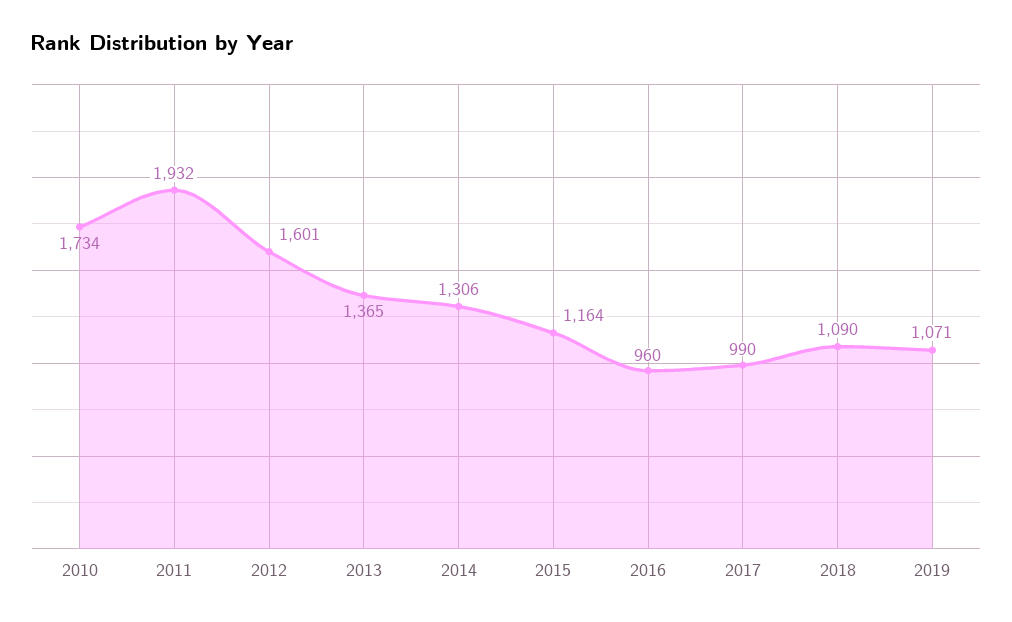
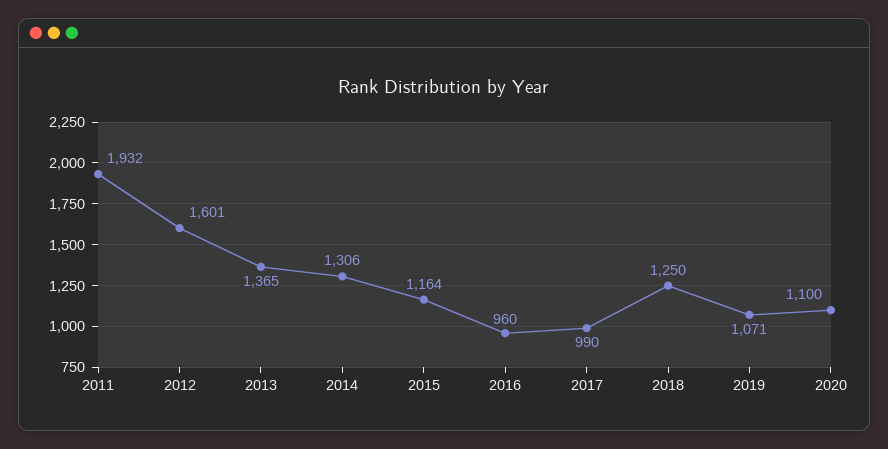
2010: 1734 -> none
2018: 1090 -> 1250
2020: none -> 1100

